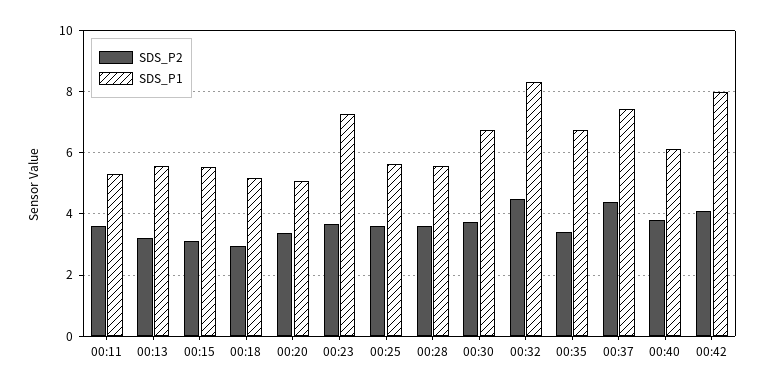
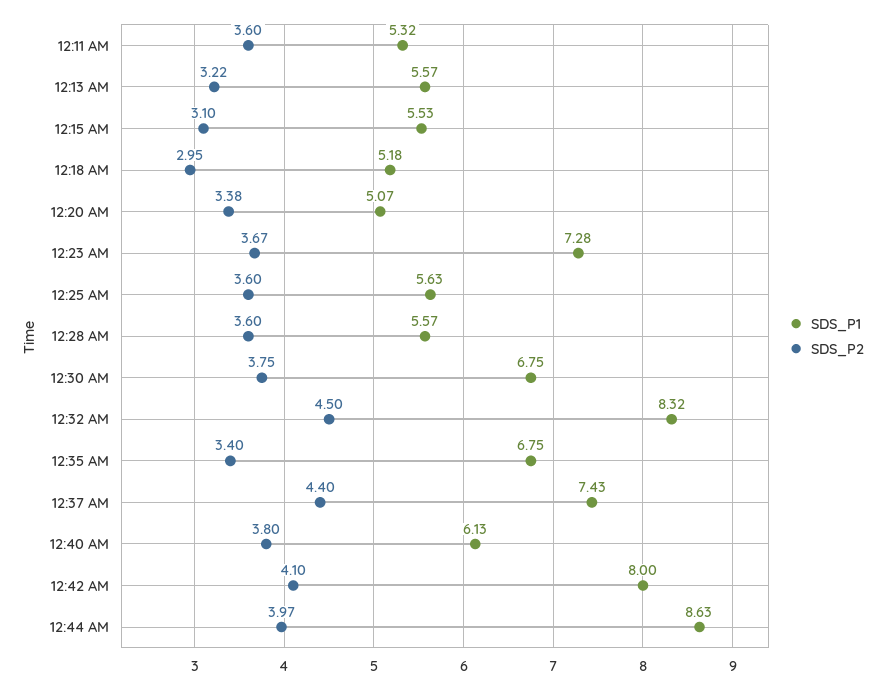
SDS_P1, 12:44 AM: none -> 8.63
SDS_P2, 12:44 AM: none -> 3.97

